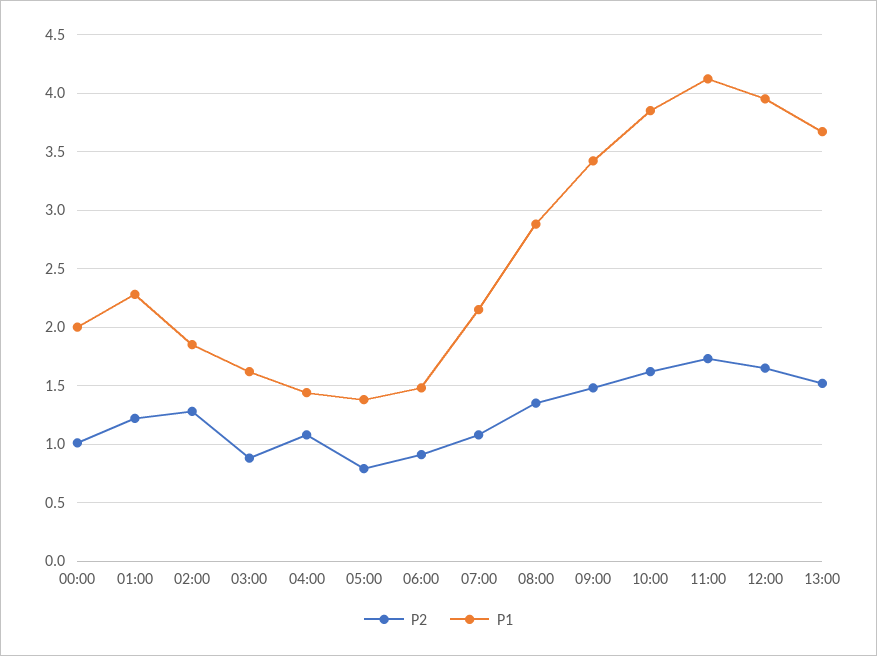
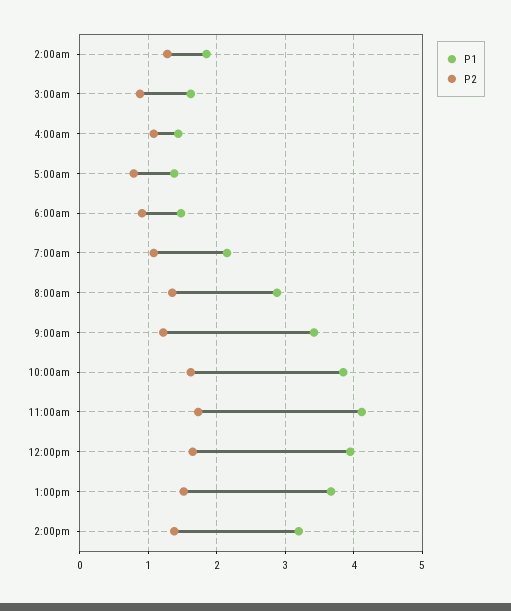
P2, 00:00: 1 -> none
P1, 00:00: 2 -> none
P2, 01:00: 1.2 -> none
P1, 01:00: 2.3 -> none
P2, 09:00: 1.5 -> 1.2
P1, 2:00pm: none -> 3.2
P2, 2:00pm: none -> 1.4

